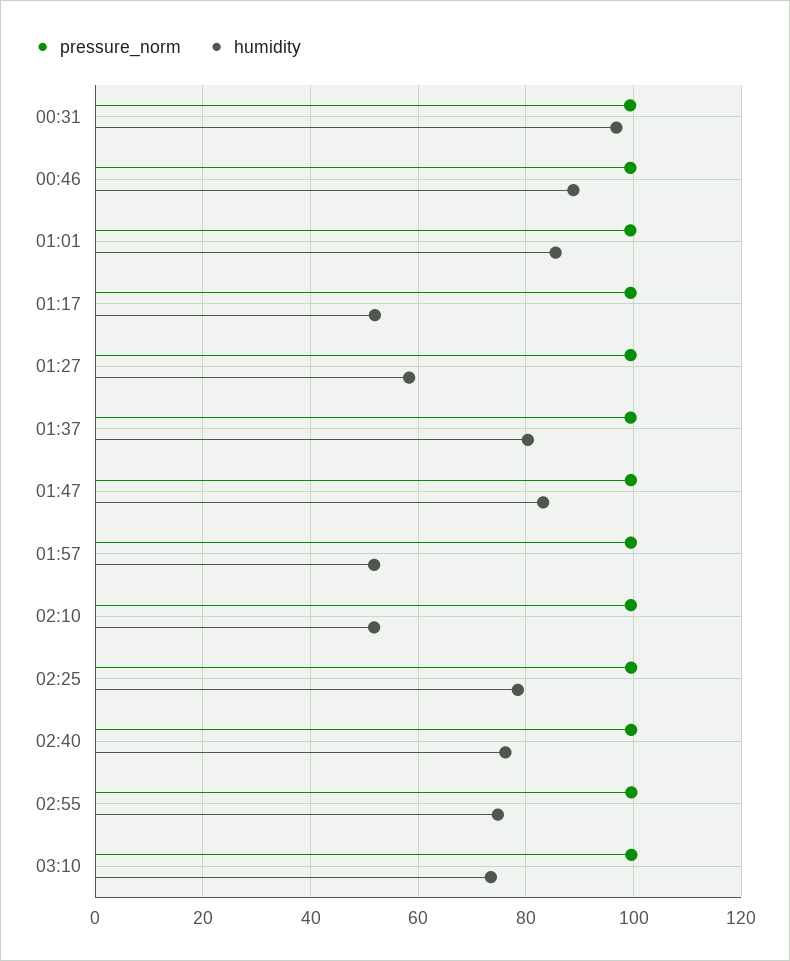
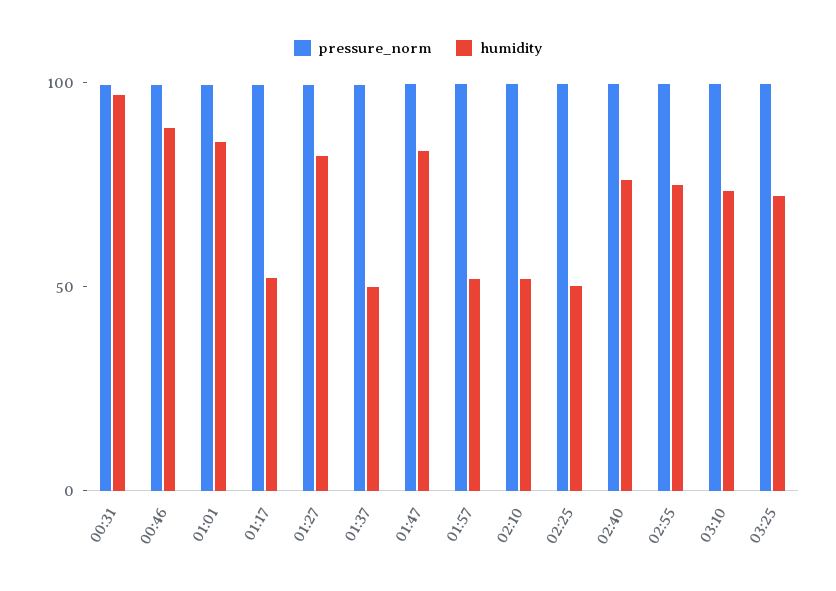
humidity, 01:27: 58 -> 80
humidity, 01:37: 80 -> 50
humidity, 02:25: 78 -> 50
pressure_norm, 03:25: none -> 100
humidity, 03:25: none -> 70

